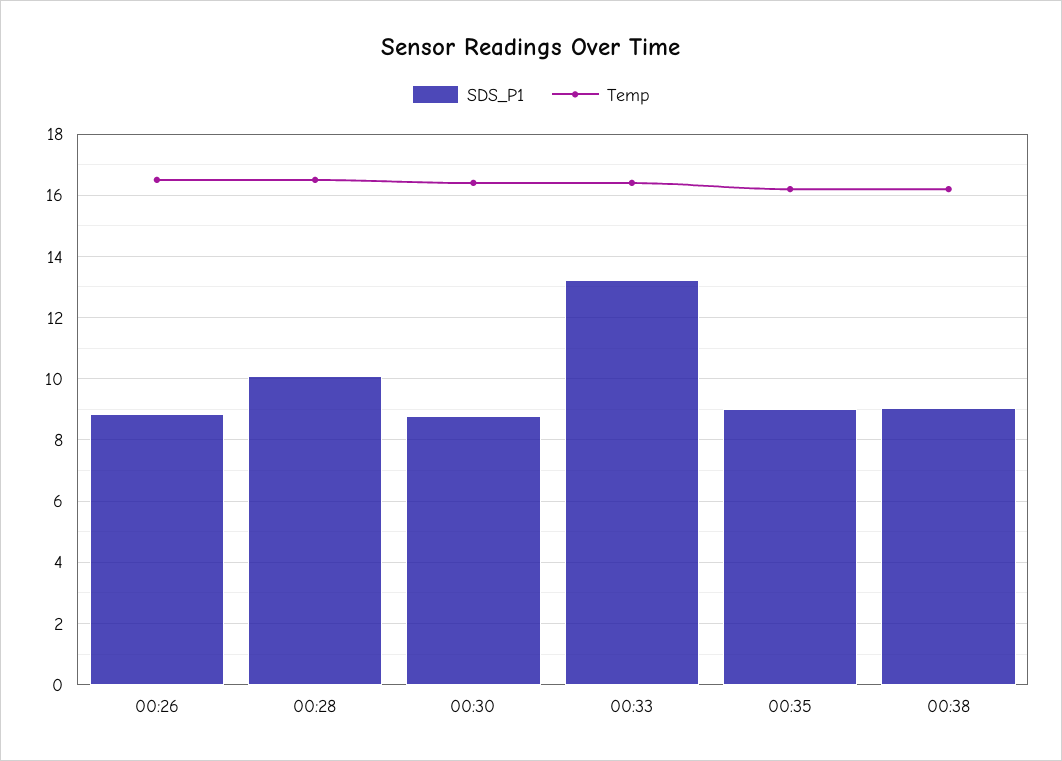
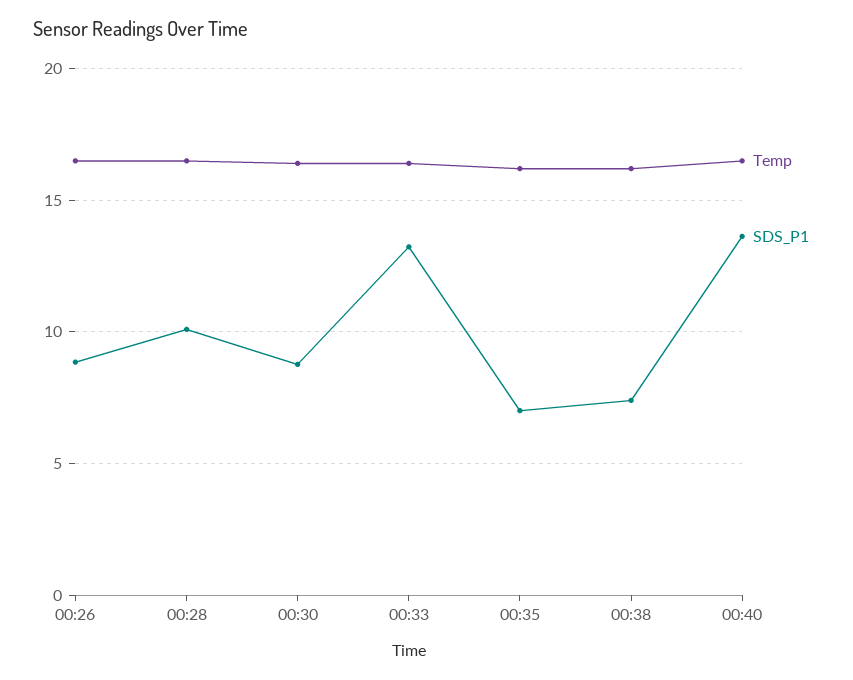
SDS_P1, 00:35: 9 -> 7
SDS_P1, 00:38: 9 -> 7.5
Temp, 00:40: none -> 16.5
SDS_P1, 00:40: none -> 13.5

